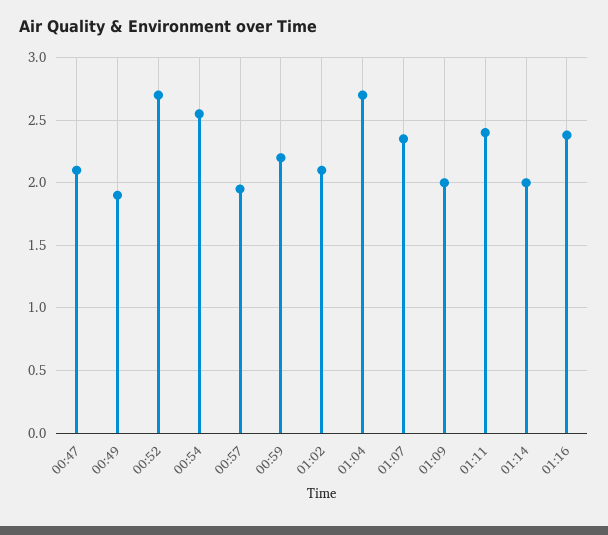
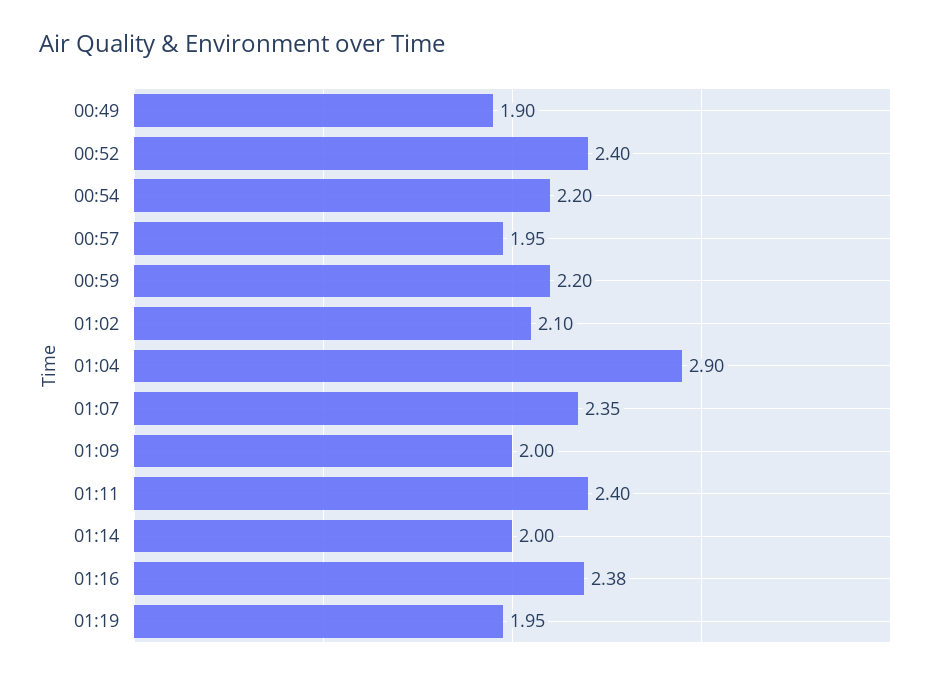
00:47: 2.1 -> none
00:52: 2.7 -> 2.4
00:54: 2.55 -> 2.2
01:04: 2.7 -> 2.9
01:19: none -> 1.95

